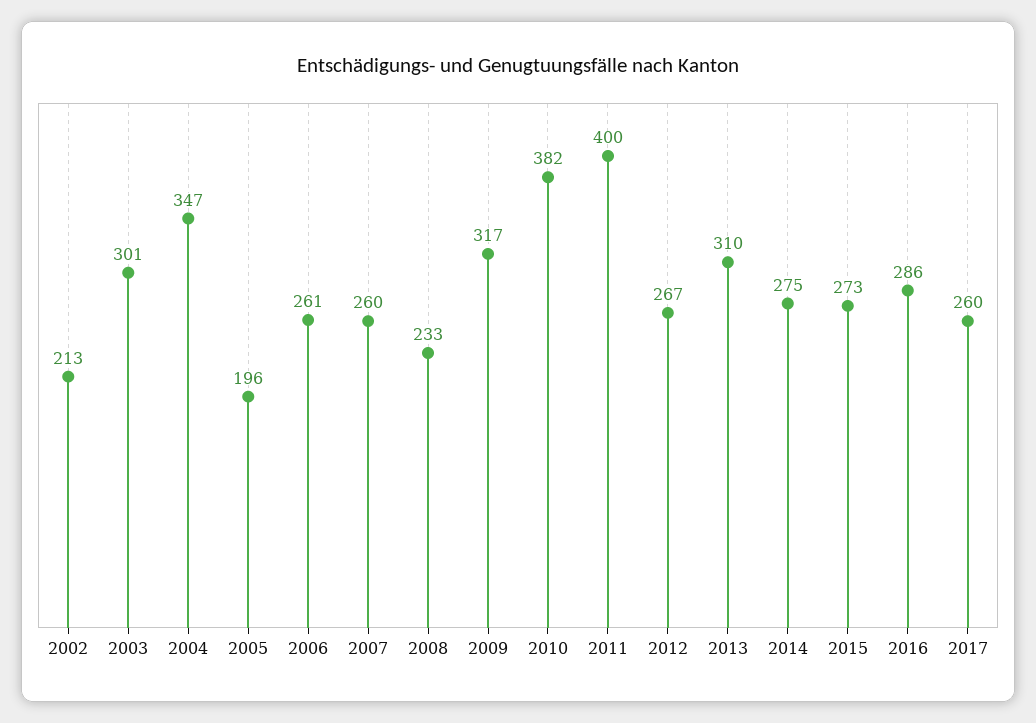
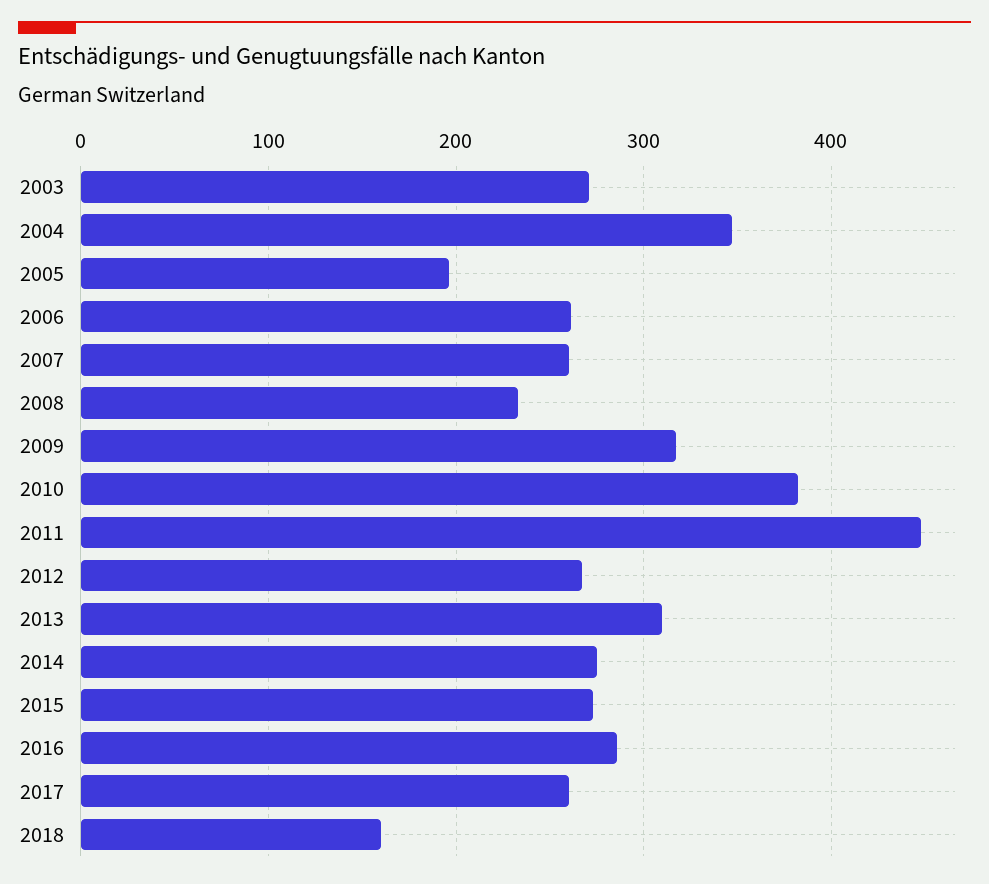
2002: 213 -> none
2003: 301 -> 270
2011: 400 -> 450
2018: none -> 160

